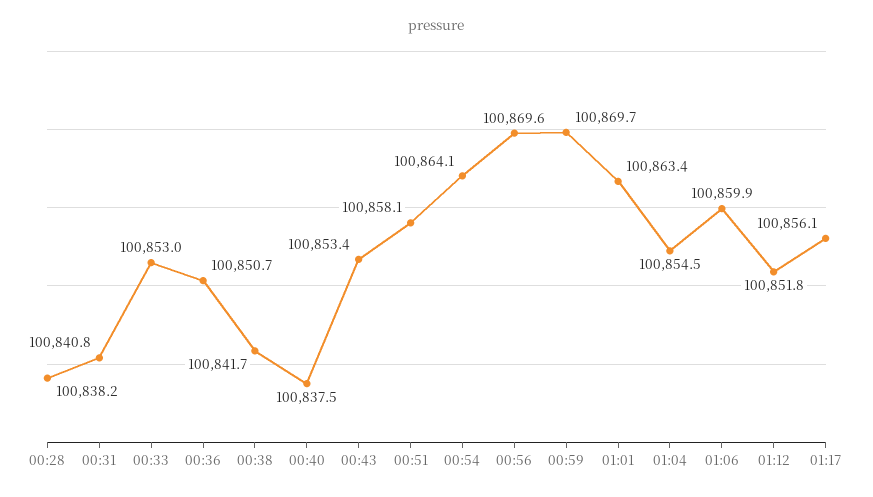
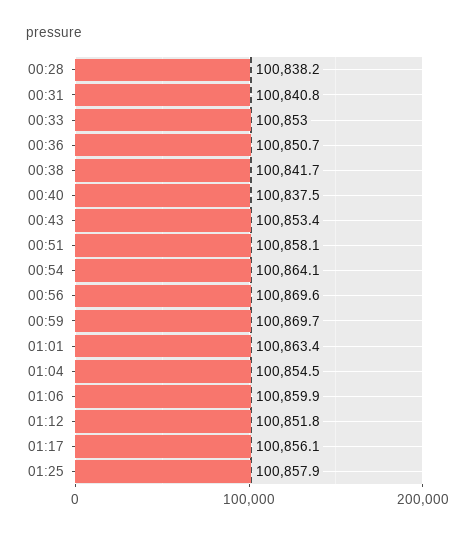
01:25: none -> 100857.9

